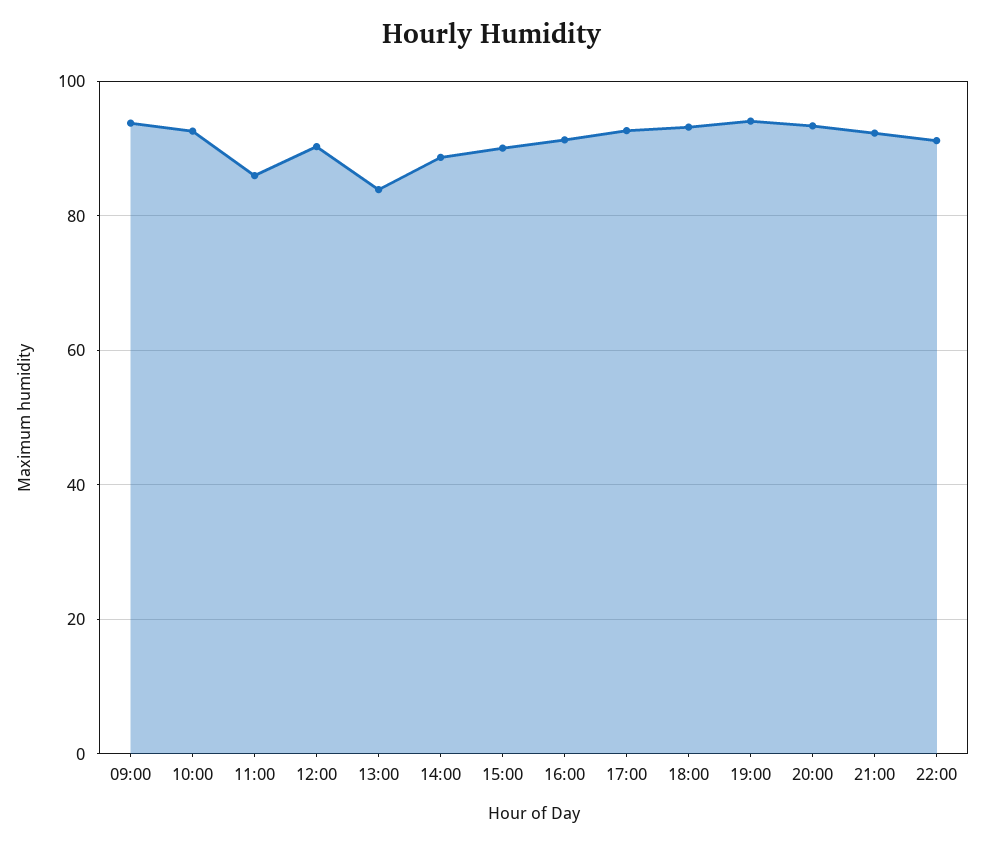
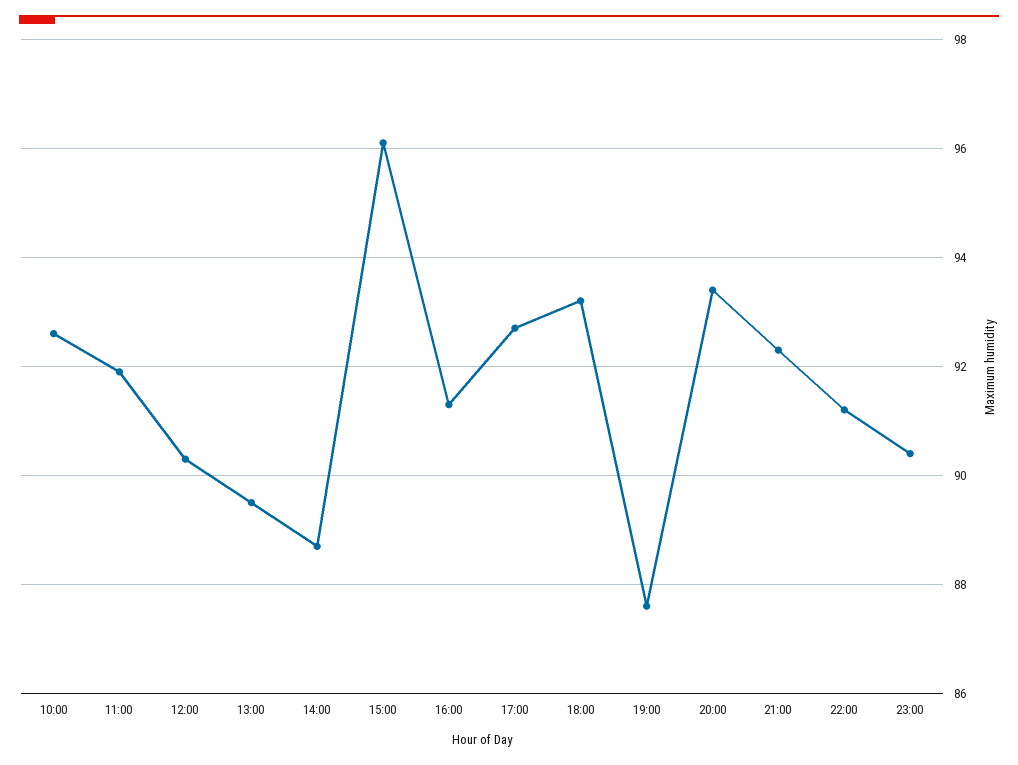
09:00: 94 -> none
11:00: 86 -> 92
13:00: 84 -> 89.5
15:00: 90 -> 96
19:00: 94 -> 87.5
23:00: none -> 90.5

